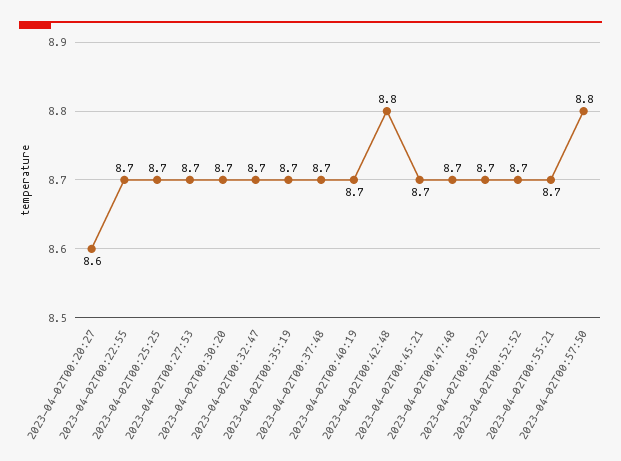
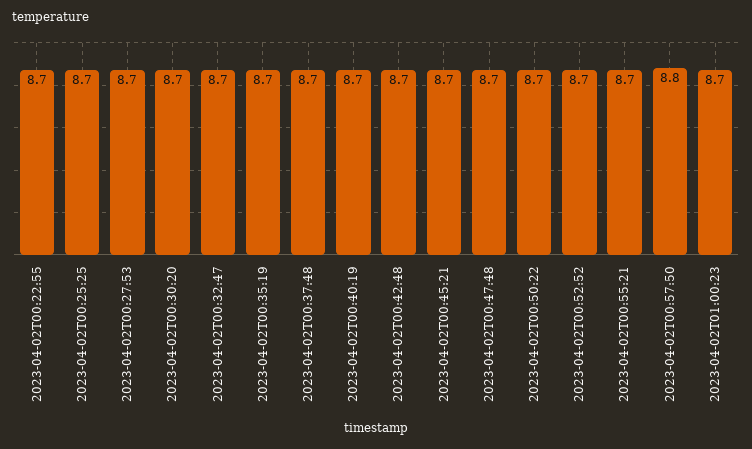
2023-04-02T00:20:27: 8.6 -> none
2023-04-02T00:42:48: 8.8 -> 8.7
2023-04-02T01:00:23: none -> 8.7

